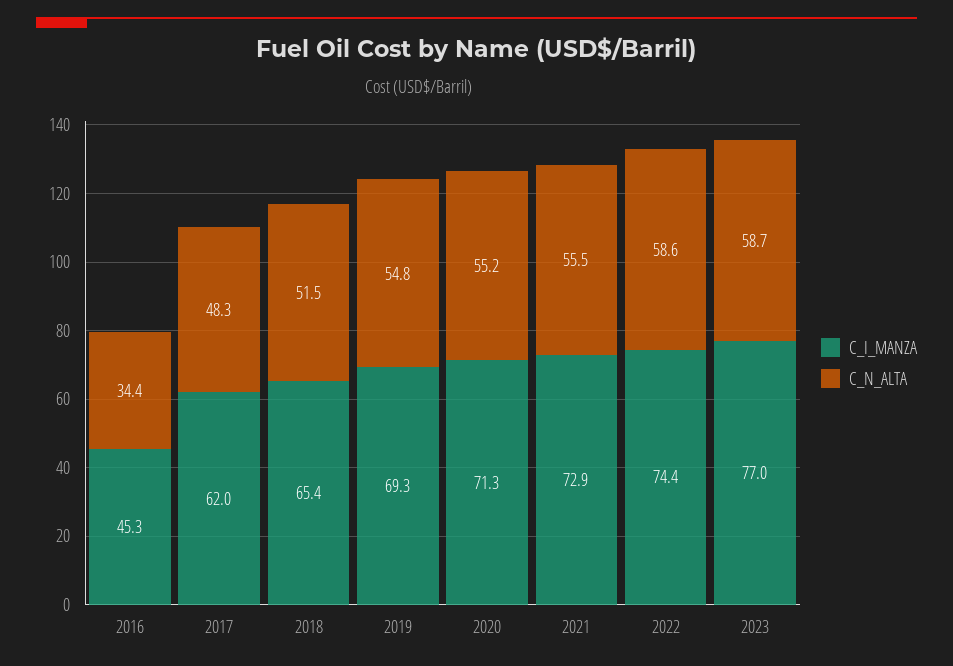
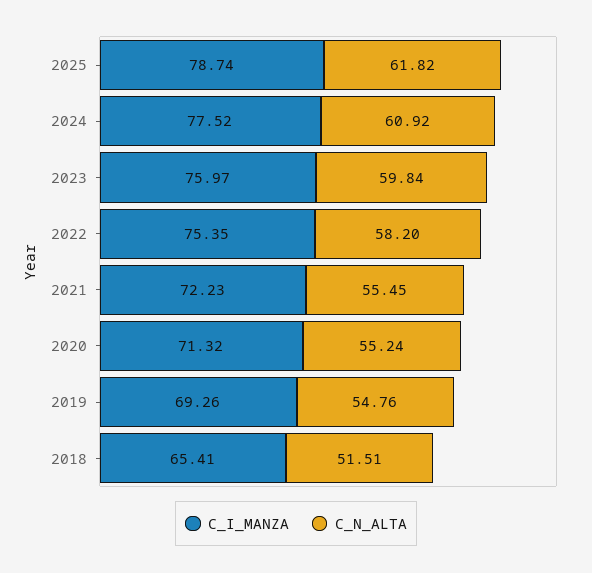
C_I_MANZA, 2016: 45.3 -> none
C_N_ALTA, 2016: 34.4 -> none
C_I_MANZA, 2017: 62 -> none
C_N_ALTA, 2017: 48.3 -> none
C_I_MANZA, 2021: 72.9 -> 72.23
C_I_MANZA, 2022: 74.4 -> 75.35
C_N_ALTA, 2022: 58.6 -> 58.2
C_I_MANZA, 2023: 77 -> 75.97
C_N_ALTA, 2023: 58.7 -> 59.84
C_I_MANZA, 2025: none -> 78.74
C_N_ALTA, 2025: none -> 61.82
C_I_MANZA, 2024: none -> 77.52
C_N_ALTA, 2024: none -> 60.92

